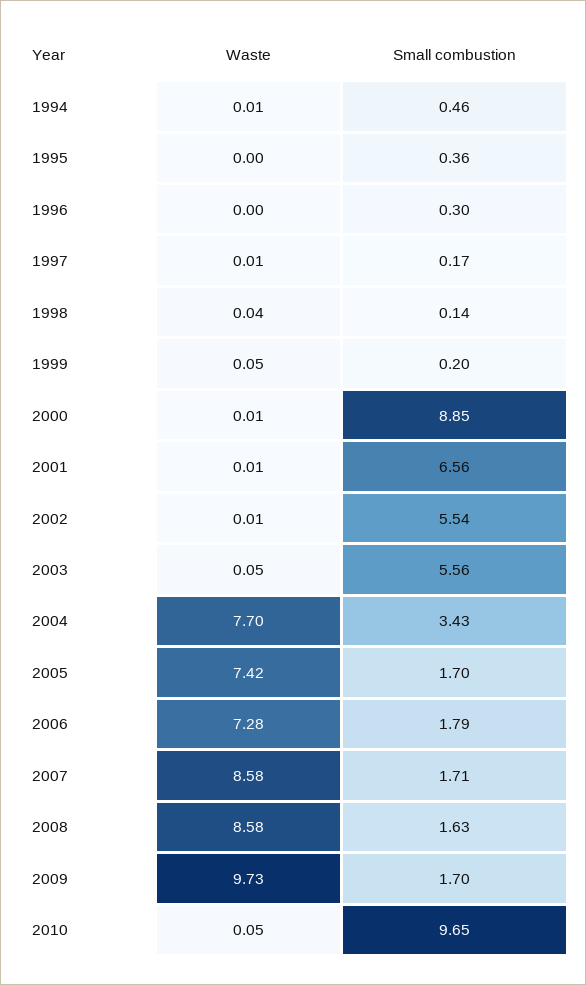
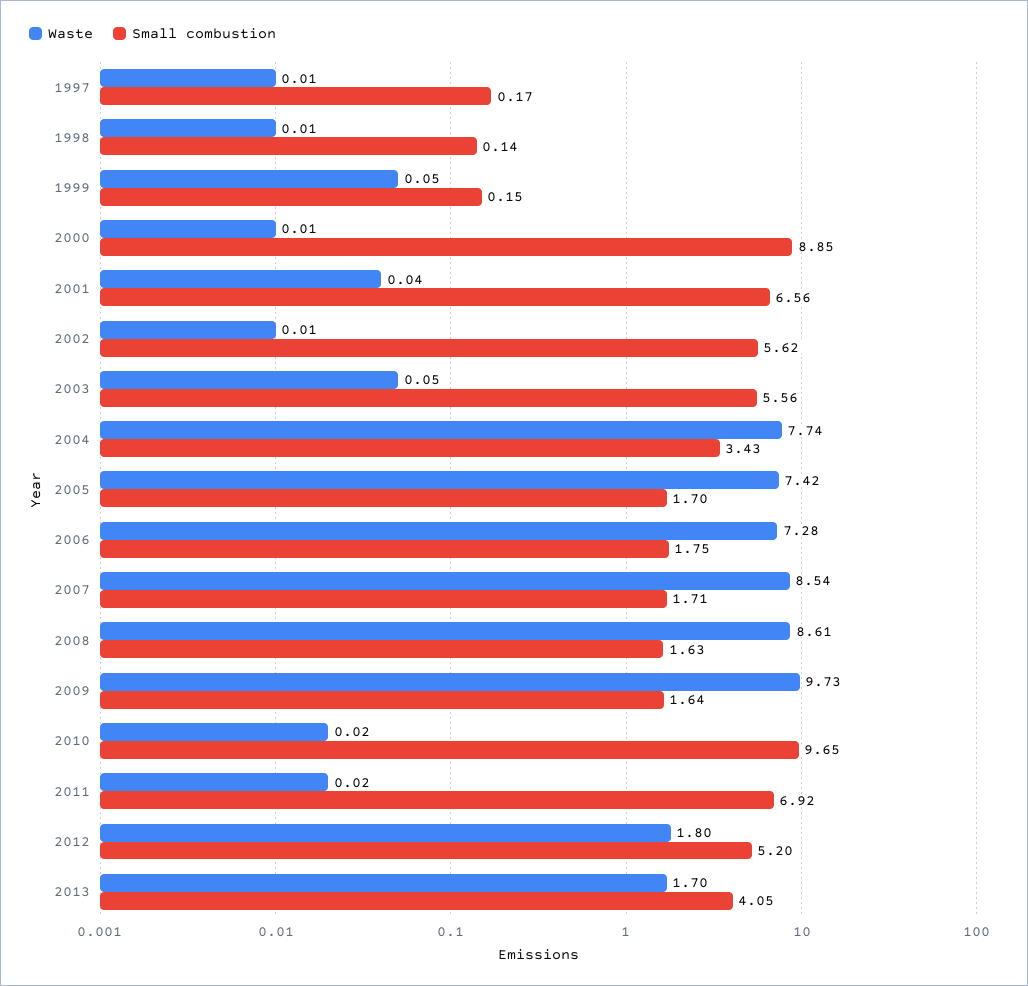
Waste, 1994: 0.01 -> none
Small combustion, 1994: 0.46 -> none
Waste, 1995: 0 -> none
Small combustion, 1995: 0.36 -> none
Waste, 1996: 0 -> none
Small combustion, 1996: 0.3 -> none
Waste, 1998: 0.04 -> 0.01
Small combustion, 1999: 0.2 -> 0.15
Waste, 2001: 0.01 -> 0.04
Small combustion, 2002: 5.54 -> 5.62
Waste, 2004: 7.7 -> 7.74
Small combustion, 2006: 1.79 -> 1.75
Waste, 2007: 8.58 -> 8.54
Waste, 2008: 8.58 -> 8.61
Small combustion, 2009: 1.7 -> 1.64
Waste, 2010: 0.05 -> 0.02
Waste, 2011: none -> 0.02
Small combustion, 2011: none -> 6.92
Waste, 2012: none -> 1.8
Small combustion, 2012: none -> 5.2
Waste, 2013: none -> 1.7
Small combustion, 2013: none -> 4.05

